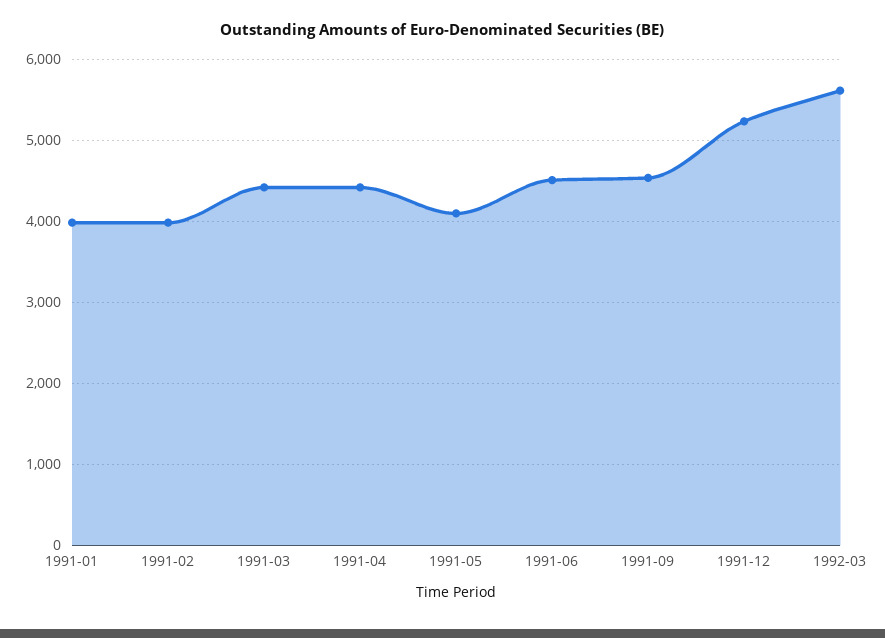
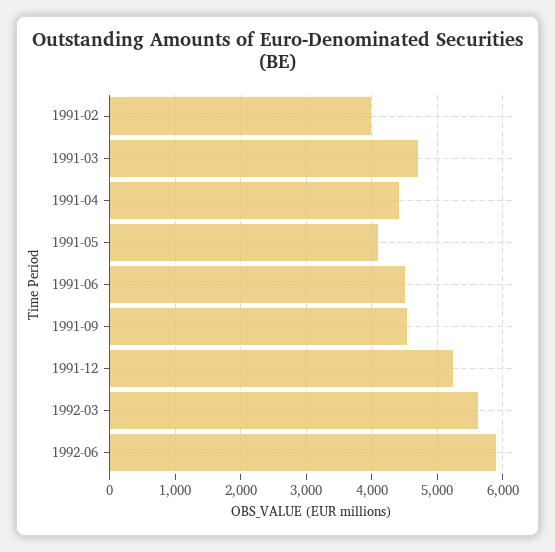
1991-01: 4000 -> none
1991-03: 4400 -> 4700
1992-06: none -> 5900

